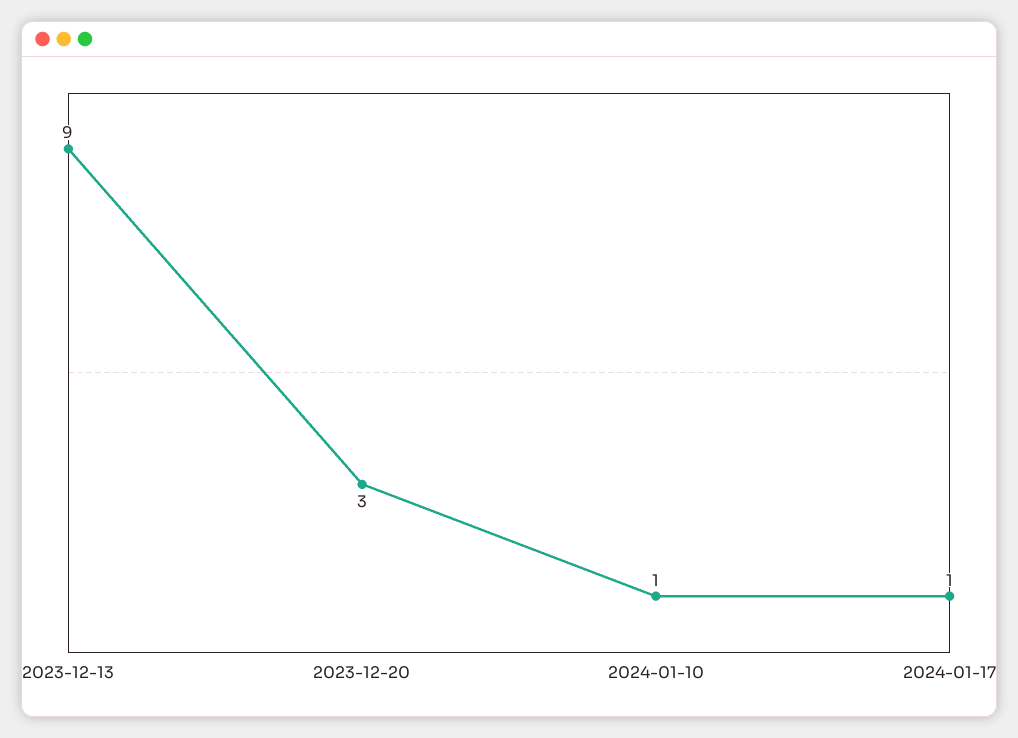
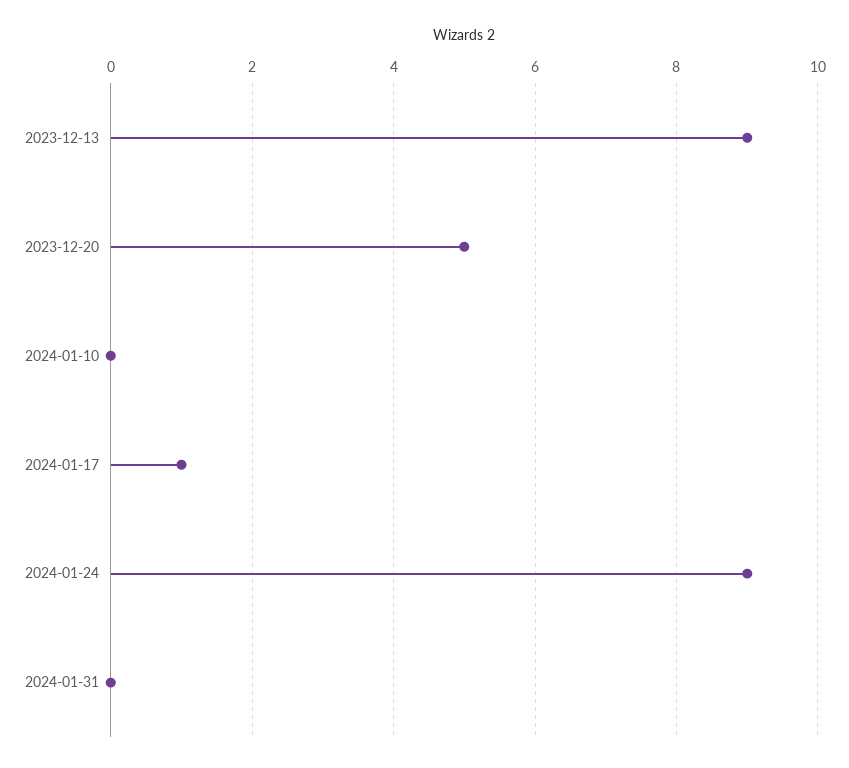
2023-12-20: 3 -> 5
2024-01-10: 1 -> 0
2024-01-24: none -> 9
2024-01-31: none -> 0

